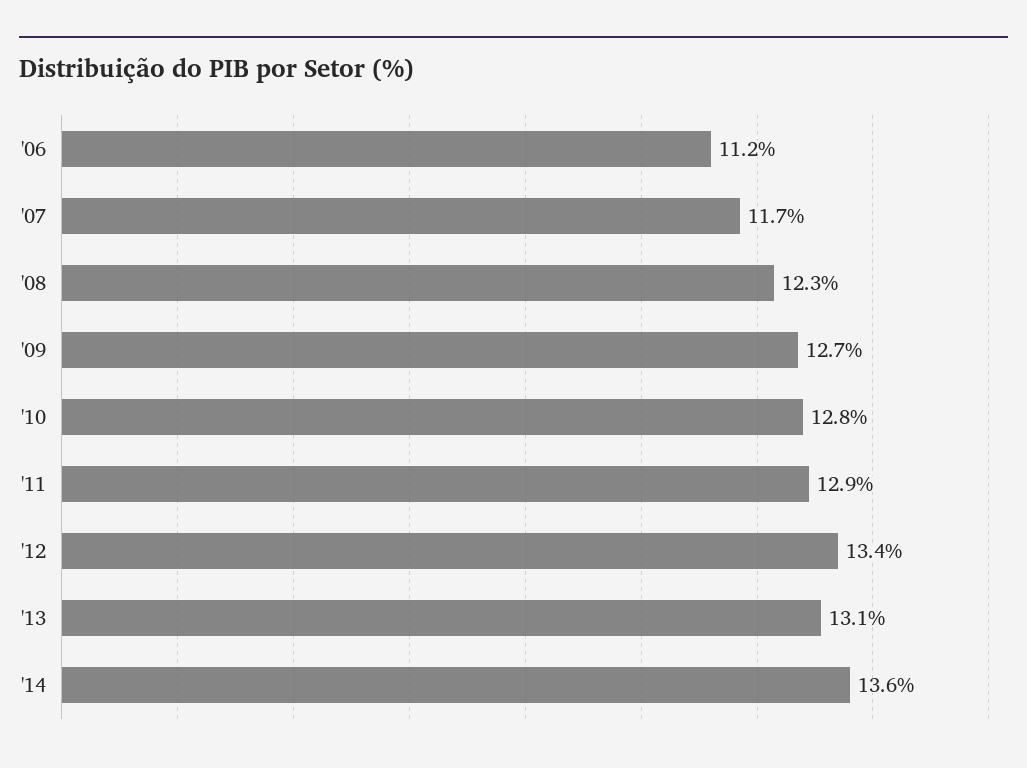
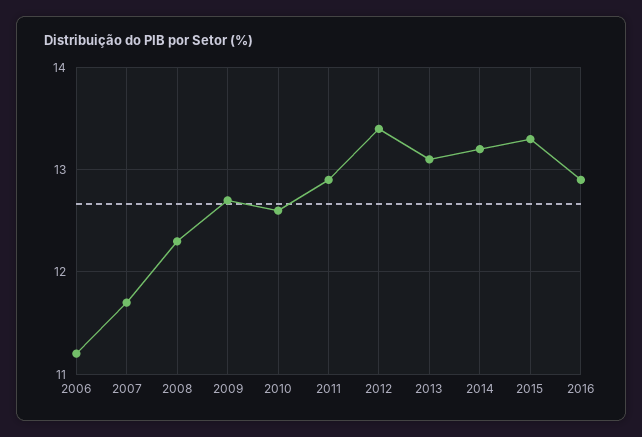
'10: 12.8 -> 12.6
'14: 13.6 -> 13.2
2015: none -> 13.3
2016: none -> 12.9

